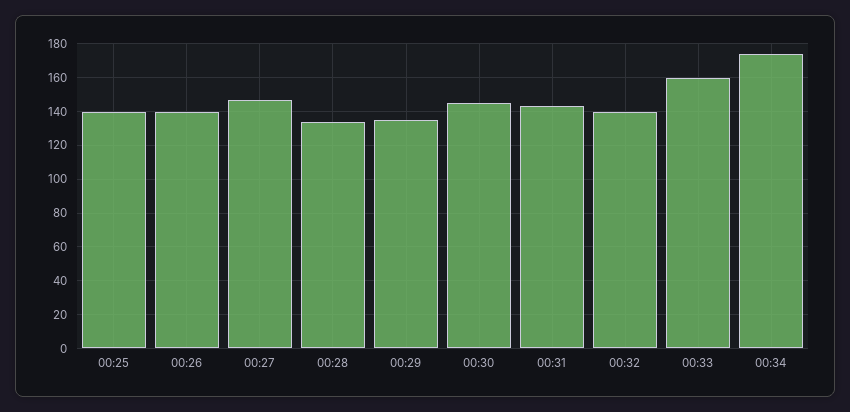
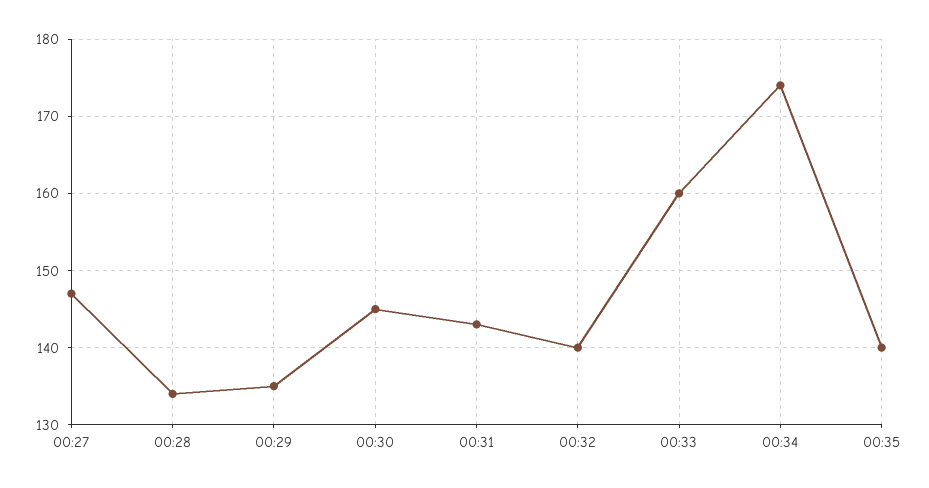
00:25: 140 -> none
00:26: 140 -> none
00:35: none -> 140

